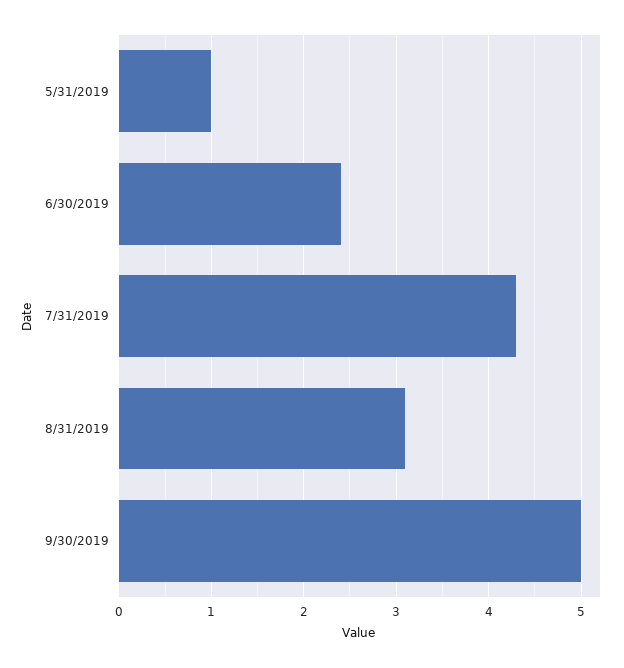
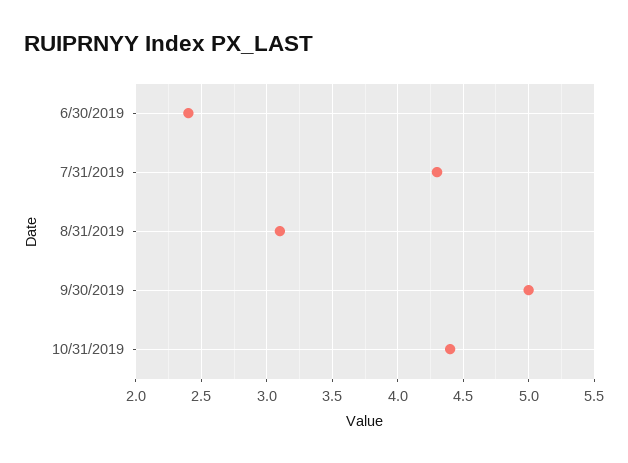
5/31/2019: 1 -> none
10/31/2019: none -> 4.4

